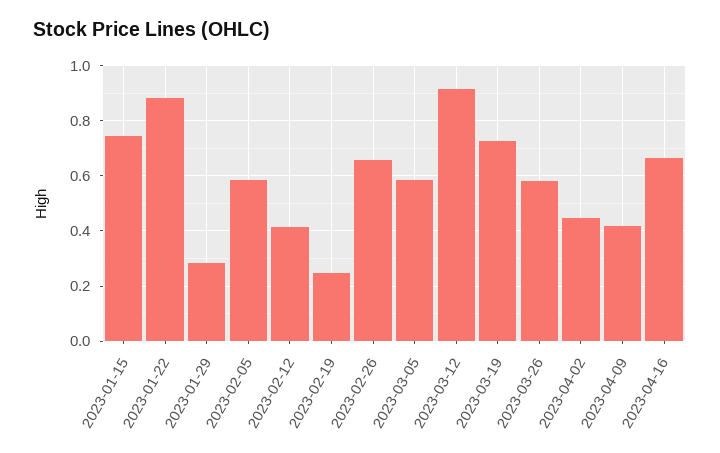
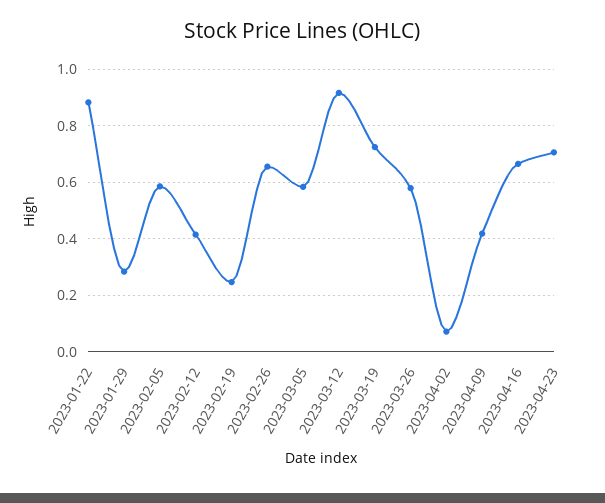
2023-01-15: 0.75 -> none
2023-04-02: 0.45 -> 0.075
2023-04-23: none -> 0.7

